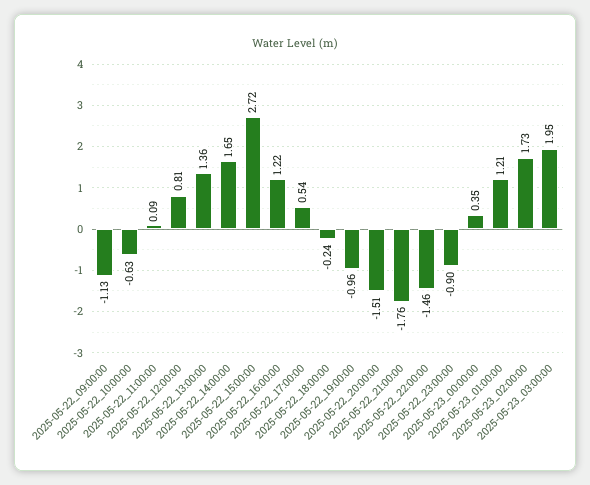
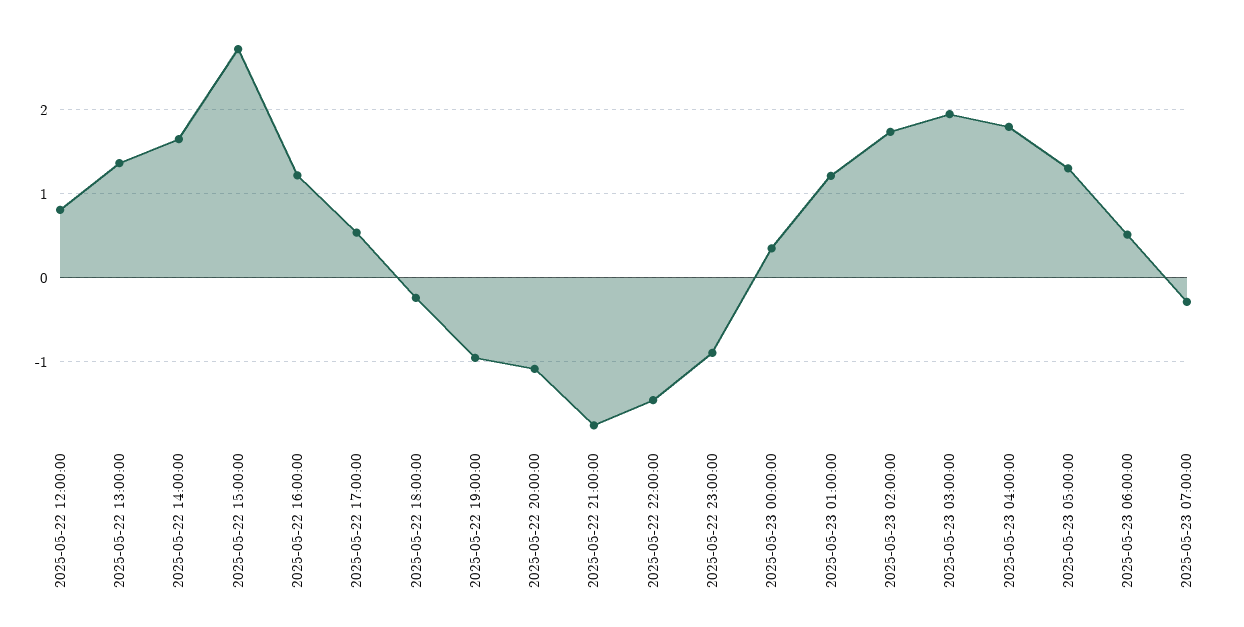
2025-05-22_09:00:00: -1.13 -> none
2025-05-22_10:00:00: -0.63 -> none
2025-05-22_11:00:00: 0.09 -> none
2025-05-22_20:00:00: -1.51 -> -1.1
2025-05-23 04:00:00: none -> 1.8
2025-05-23 05:00:00: none -> 1.3
2025-05-23 06:00:00: none -> 0.5
2025-05-23 07:00:00: none -> -0.3

